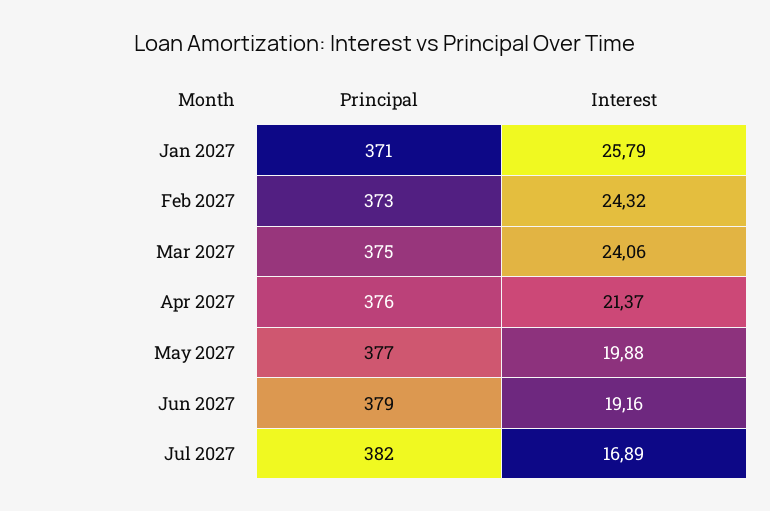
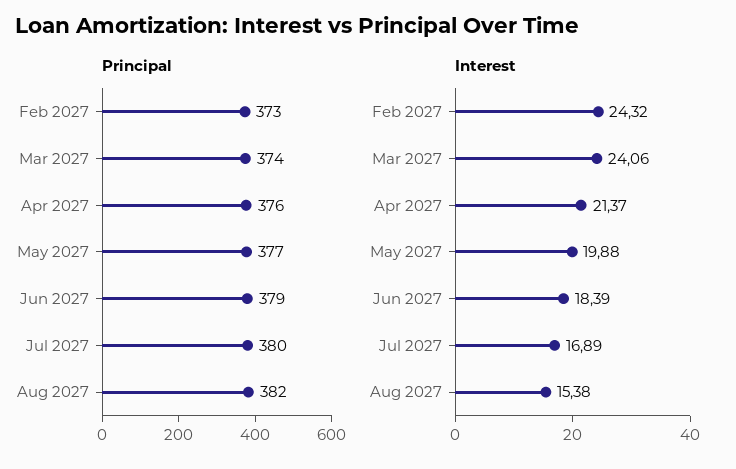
Principal, Jan 2027: 371 -> none
Interest, Jan 2027: 25.79 -> none
Principal, Mar 2027: 375 -> 374
Interest, Jun 2027: 19.16 -> 18.39
Principal, Jul 2027: 382 -> 380
Principal, Aug 2027: none -> 382
Interest, Aug 2027: none -> 15.38

